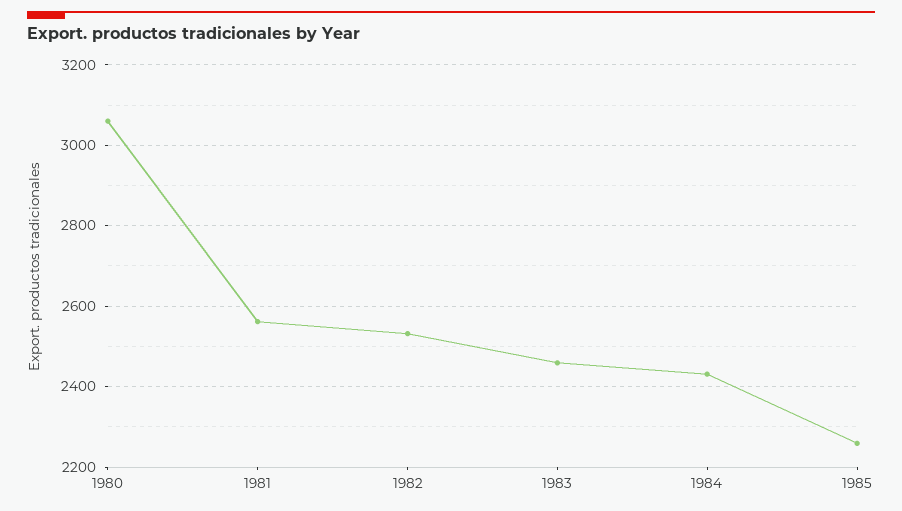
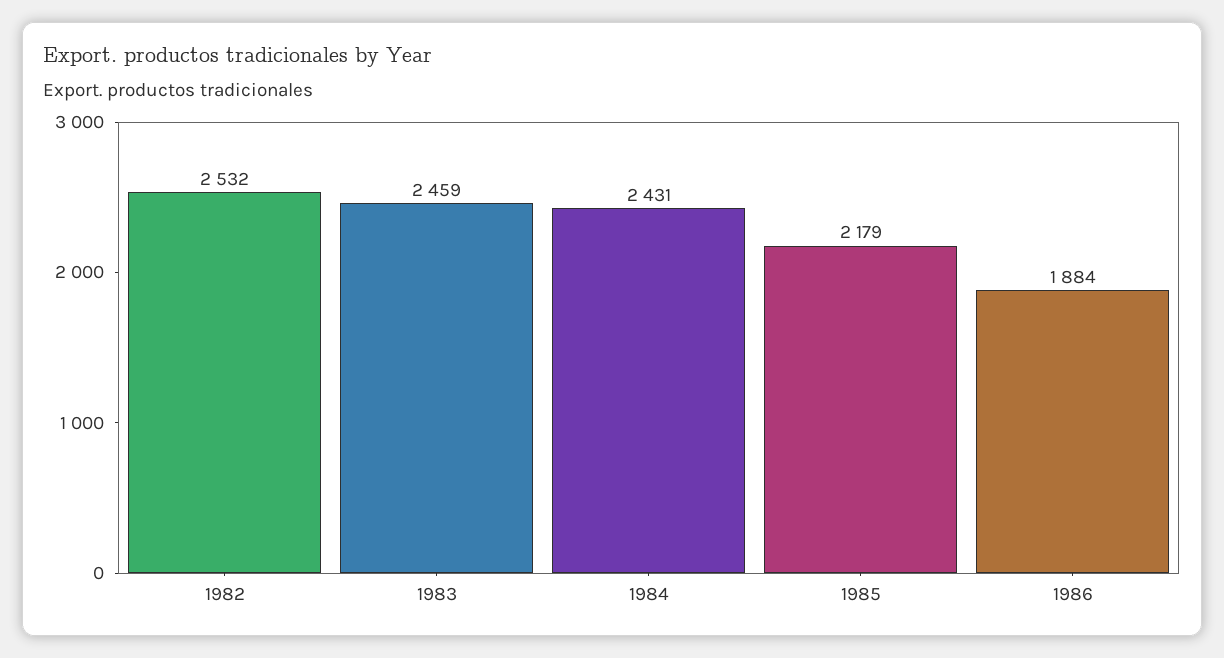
1980: 3060 -> none
1981: 2560 -> none
1985: 2260 -> 2179
1986: none -> 1884

